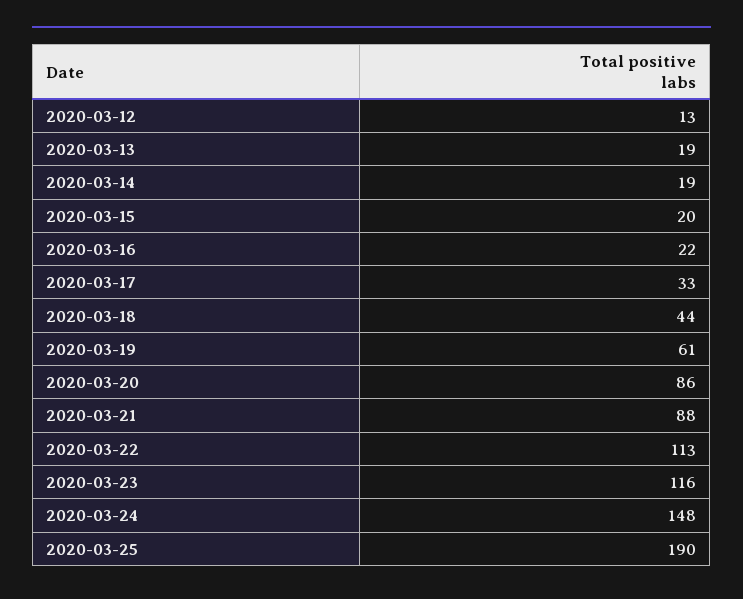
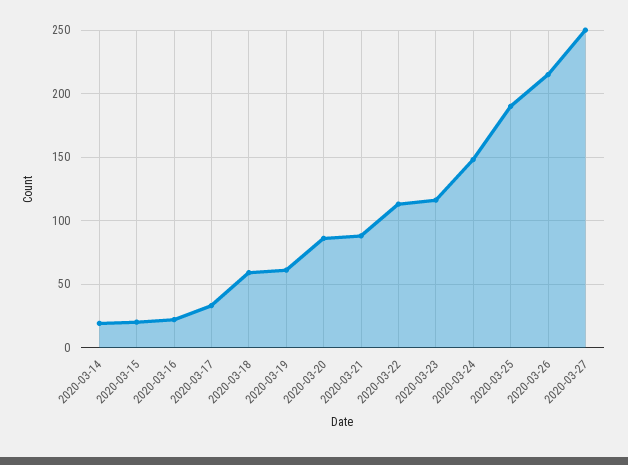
2020-03-12: 13 -> none
2020-03-13: 19 -> none
2020-03-18: 44 -> 60
2020-03-26: none -> 215
2020-03-27: none -> 250

